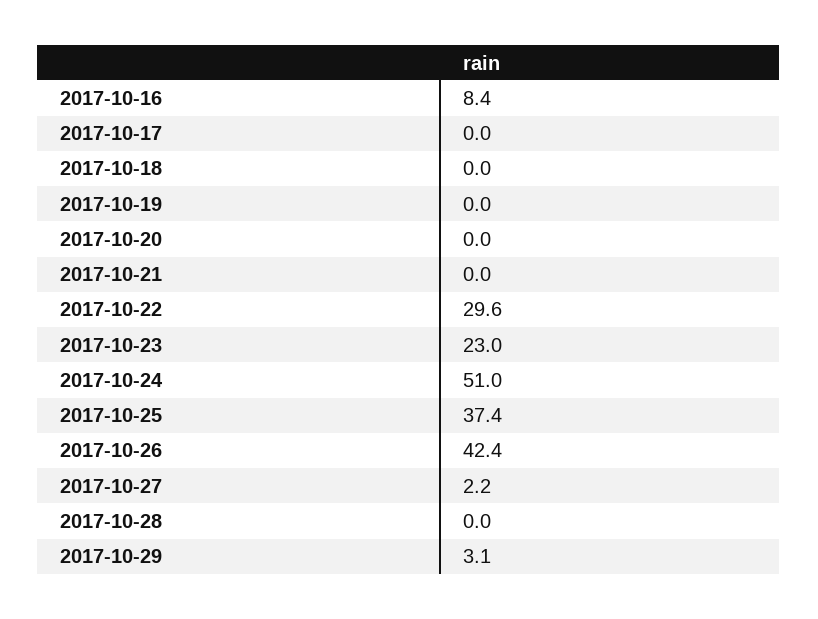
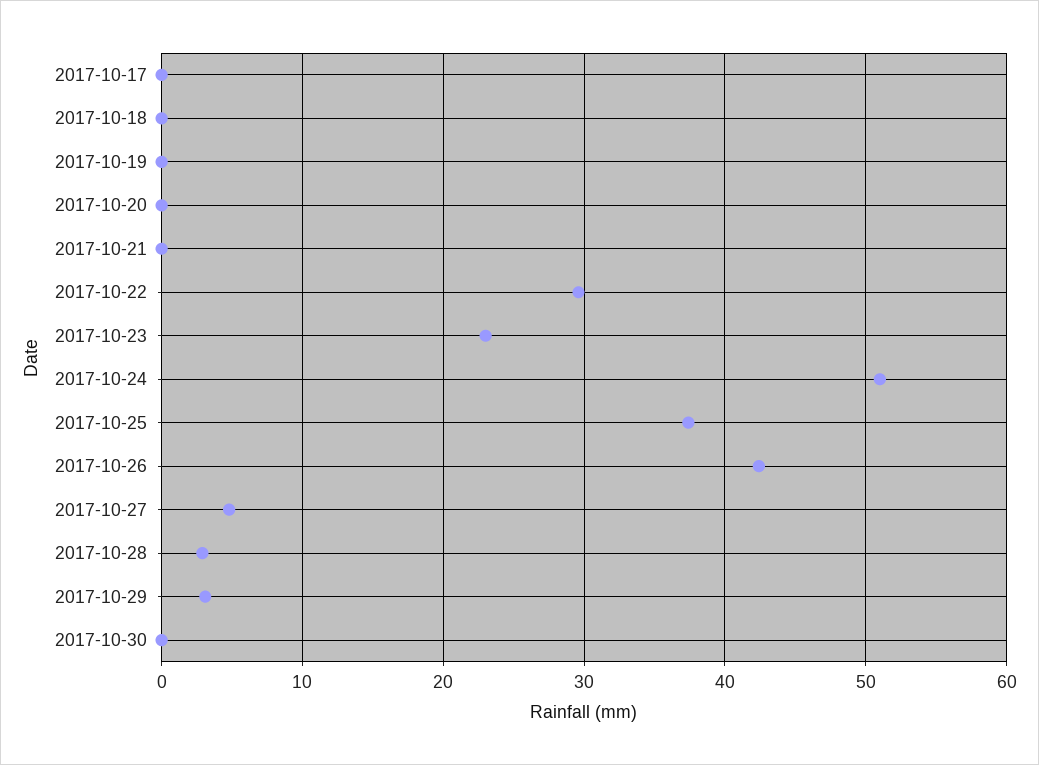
2017-10-16: 8.4 -> none
2017-10-27: 2.2 -> 5
2017-10-28: 0 -> 3
2017-10-30: none -> 0

